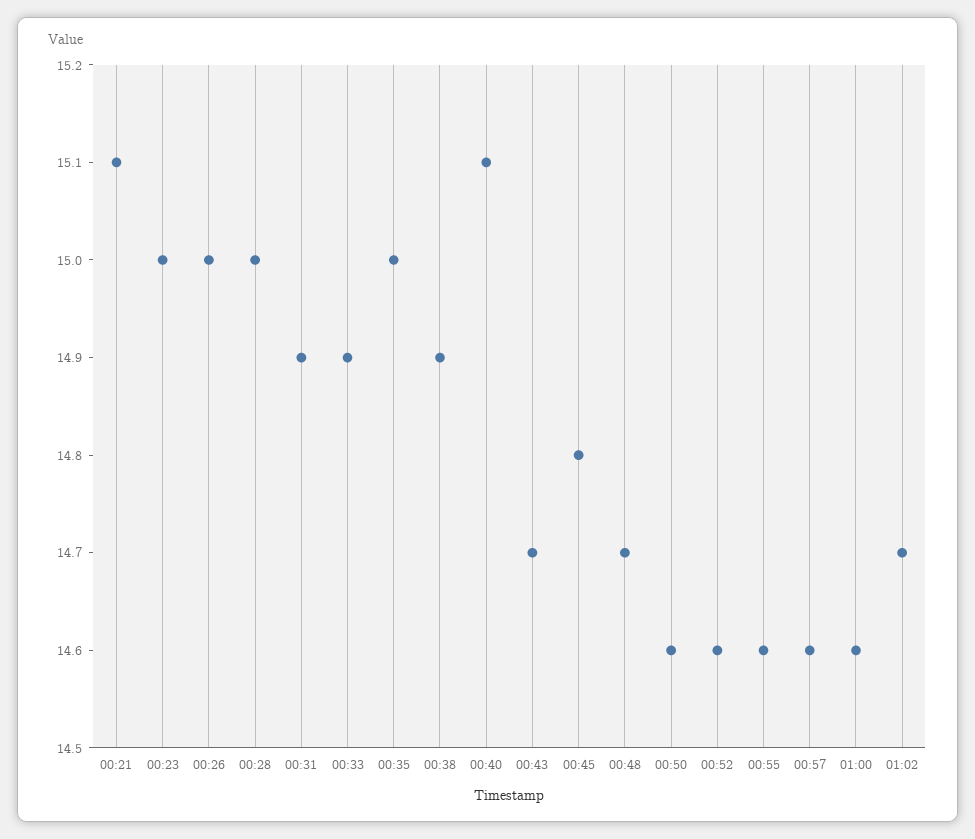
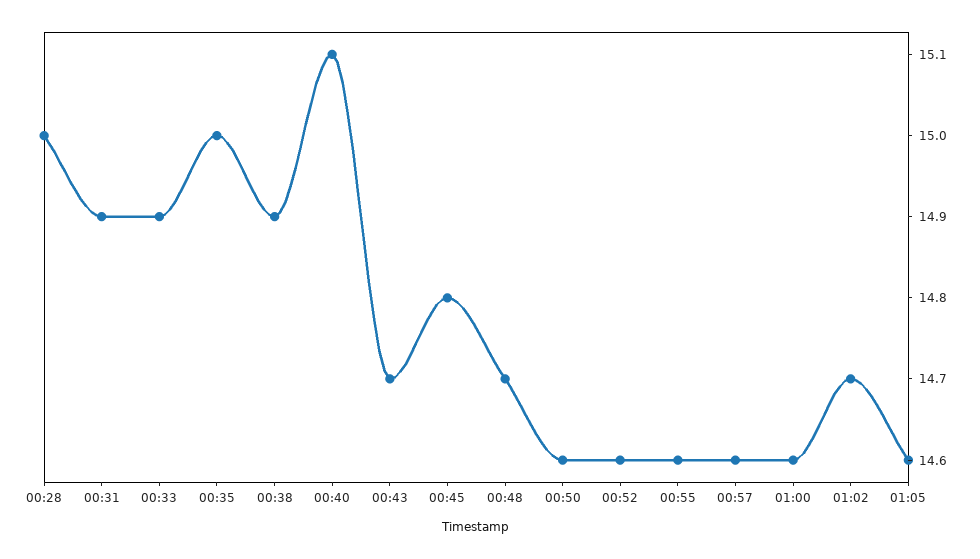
00:21: 15.1 -> none
00:23: 15 -> none
00:26: 15 -> none
01:05: none -> 14.6

